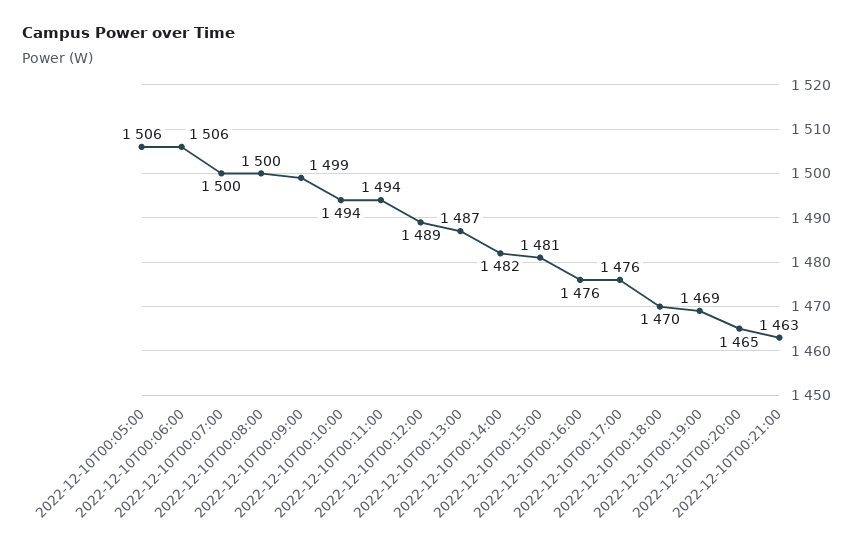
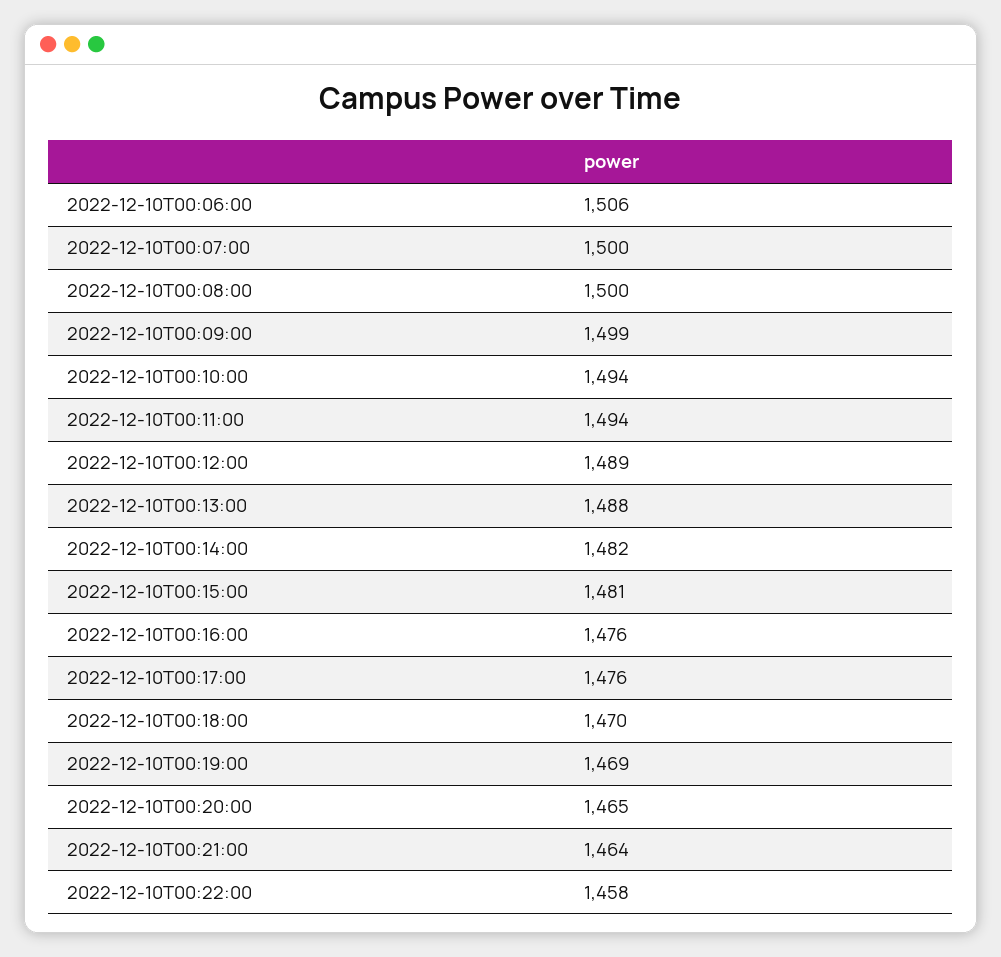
2022-12-10T00:05:00: 1506 -> none
2022-12-10T00:13:00: 1487 -> 1488
2022-12-10T00:21:00: 1463 -> 1464
2022-12-10T00:22:00: none -> 1458

